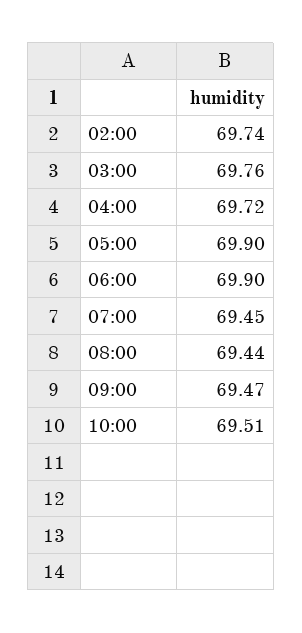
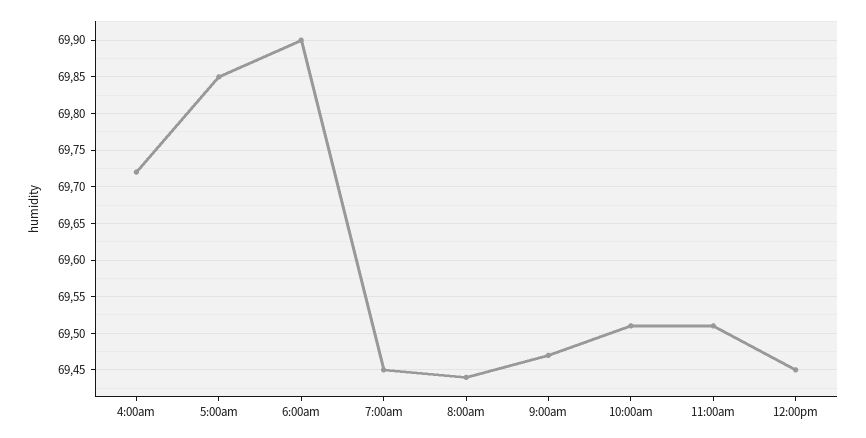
02:00: 69.74 -> none
03:00: 69.76 -> none
05:00: 69.9 -> 69.85
11:00am: none -> 69.51
12:00pm: none -> 69.45

